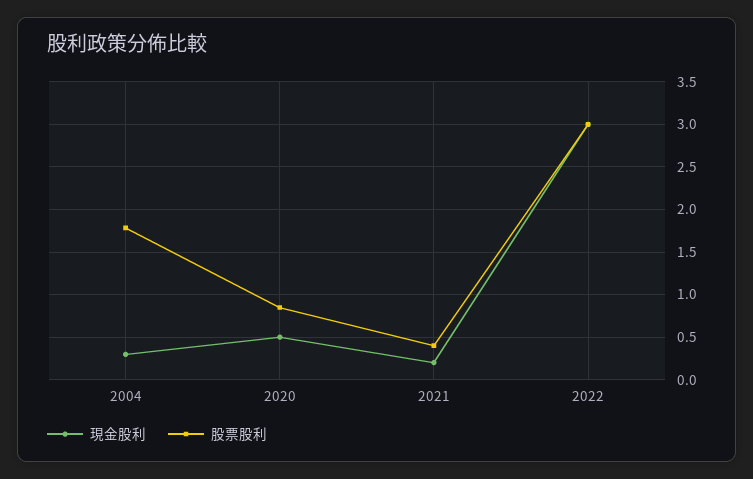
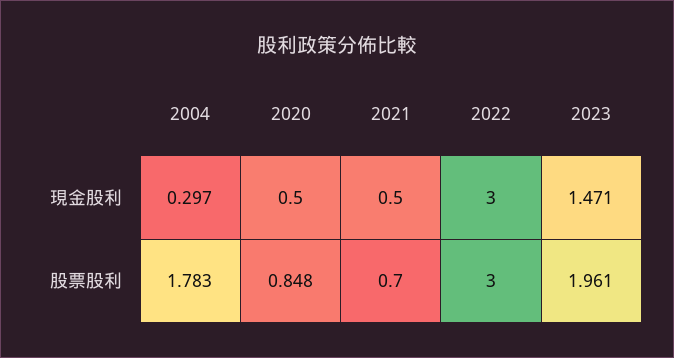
現金股利, 2021: 0.2 -> 0.5
股票股利, 2021: 0.4 -> 0.7
現金股利, 2023: none -> 1.471
股票股利, 2023: none -> 1.961

